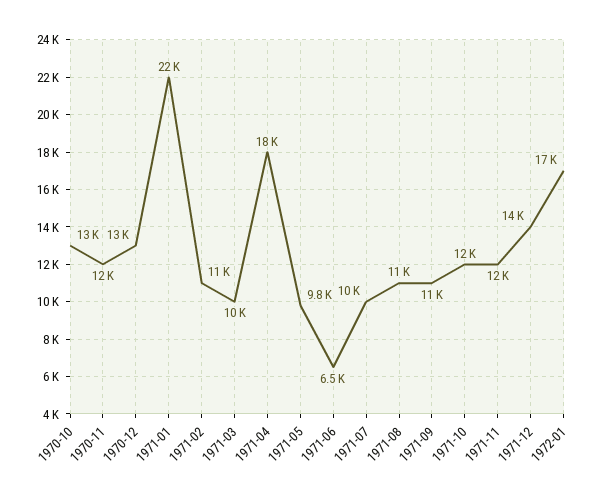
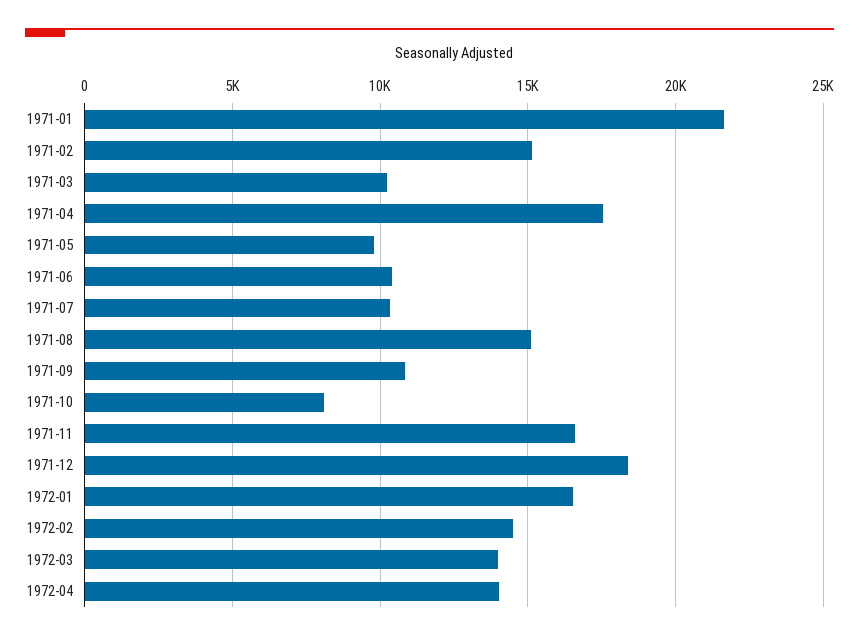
1970-10: 13000 -> none
1970-11: 12000 -> none
1970-12: 13000 -> none
1971-02: 11000 -> 15000
1971-06: 6500 -> 10500
1971-08: 11000 -> 15000
1971-10: 12000 -> 8000
1971-11: 12000 -> 16500
1971-12: 14000 -> 18500
1972-02: none -> 14500
1972-03: none -> 14000
1972-04: none -> 14000

